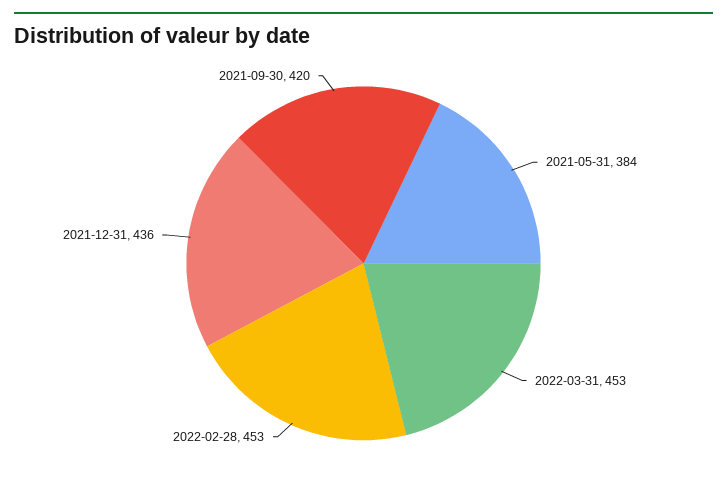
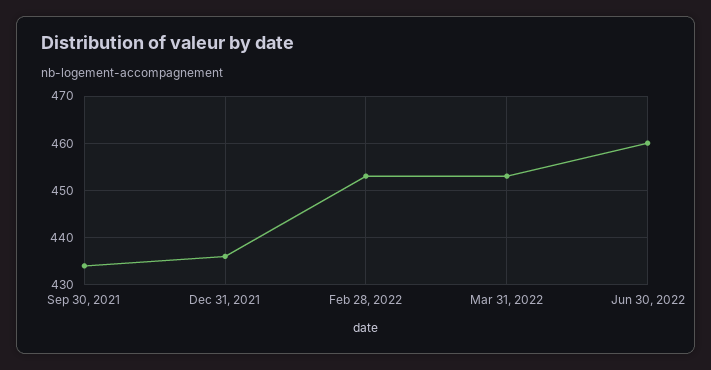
2021-05-31: 384 -> none
2021-09-30: 420 -> 435
Jun 30, 2022: none -> 460

